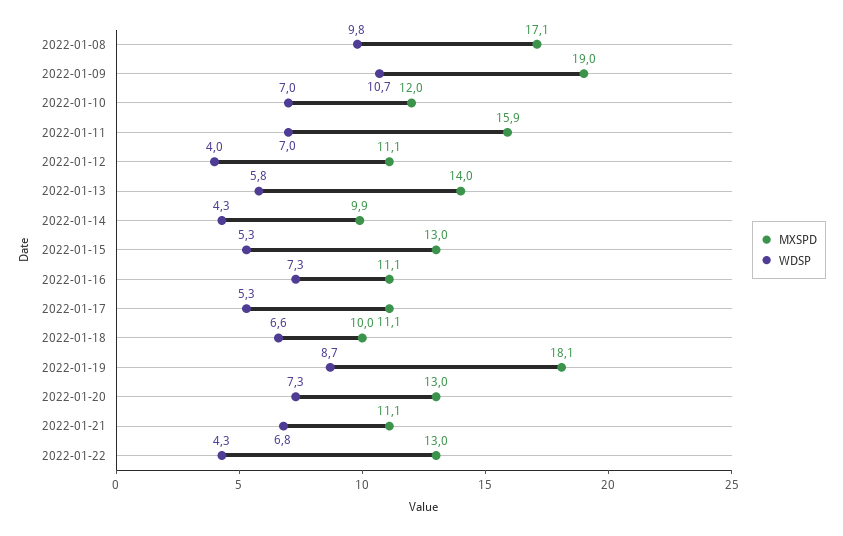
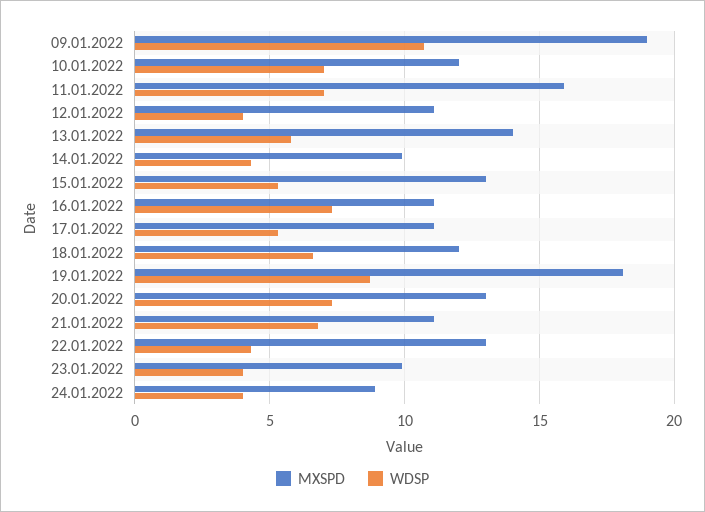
MXSPD, 2022-01-08: 17.1 -> none
WDSP, 2022-01-08: 9.8 -> none
MXSPD, 2022-01-18: 10 -> 12
MXSPD, 23.01.2022: none -> 10
WDSP, 23.01.2022: none -> 4
MXSPD, 24.01.2022: none -> 9
WDSP, 24.01.2022: none -> 4

